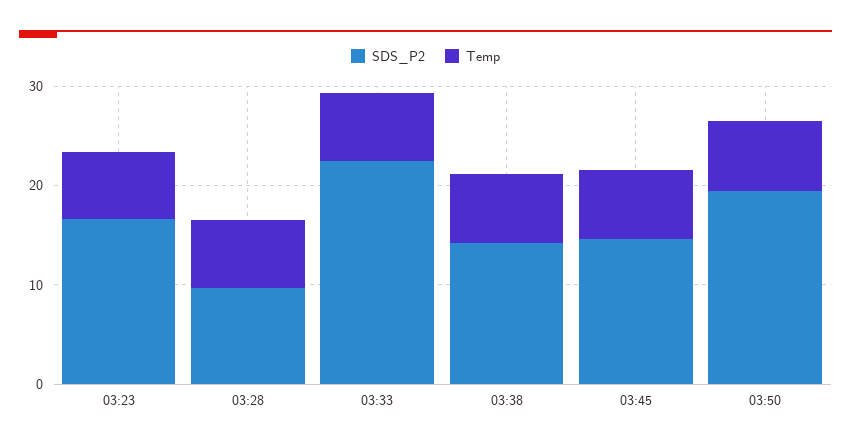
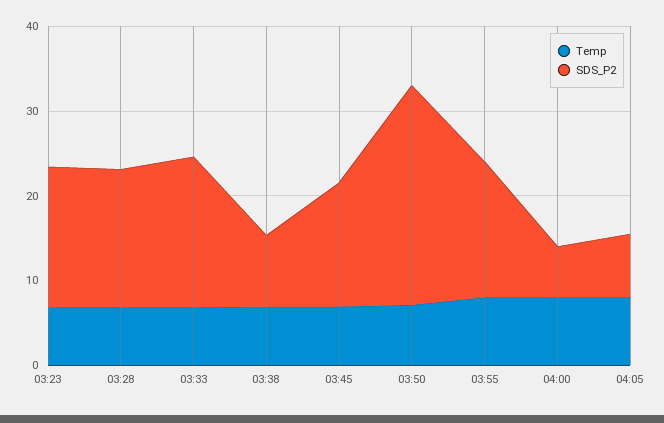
SDS_P2, 03:28: 10 -> 16
SDS_P2, 03:33: 22 -> 18
SDS_P2, 03:38: 14 -> 8
SDS_P2, 03:50: 20 -> 26
Temp, 03:55: none -> 8
SDS_P2, 03:55: none -> 16
Temp, 04:00: none -> 8
SDS_P2, 04:00: none -> 6
Temp, 04:05: none -> 8
SDS_P2, 04:05: none -> 8

